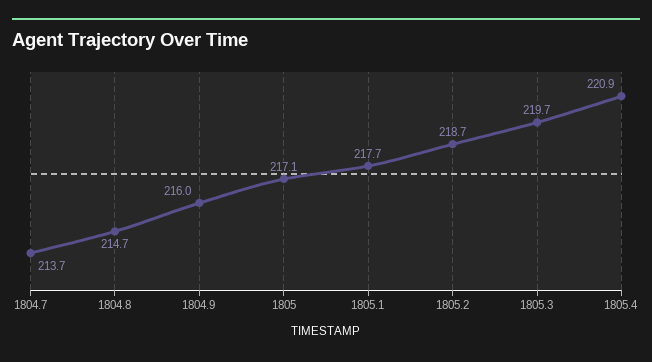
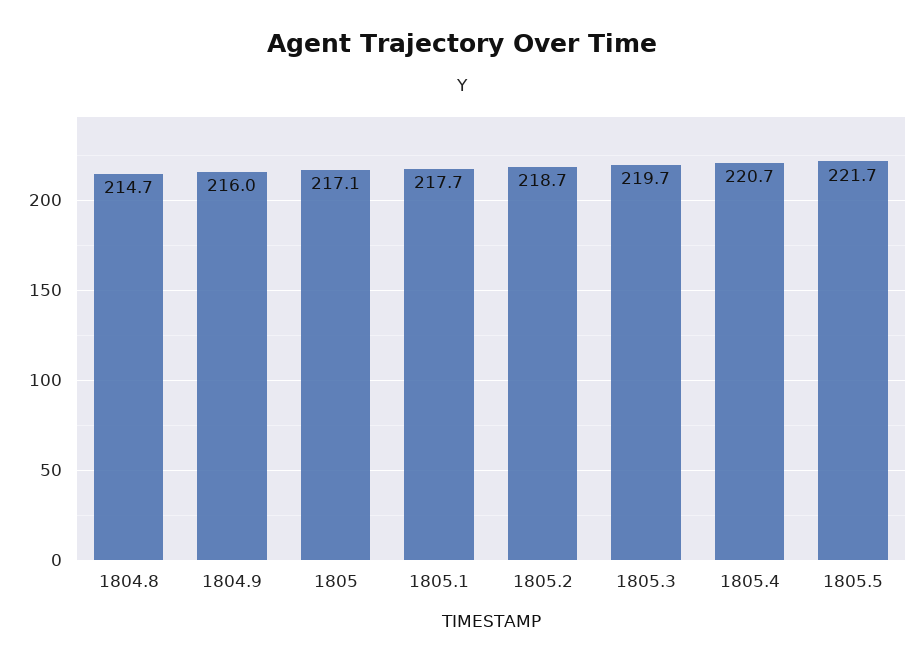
1804.7: 213.7 -> none
1805.4: 220.9 -> 220.7
1805.5: none -> 221.7

